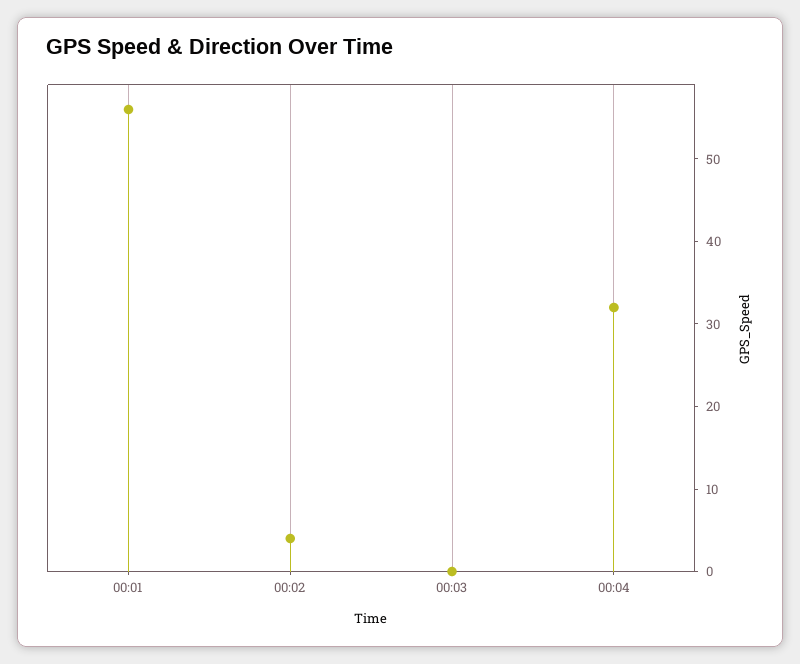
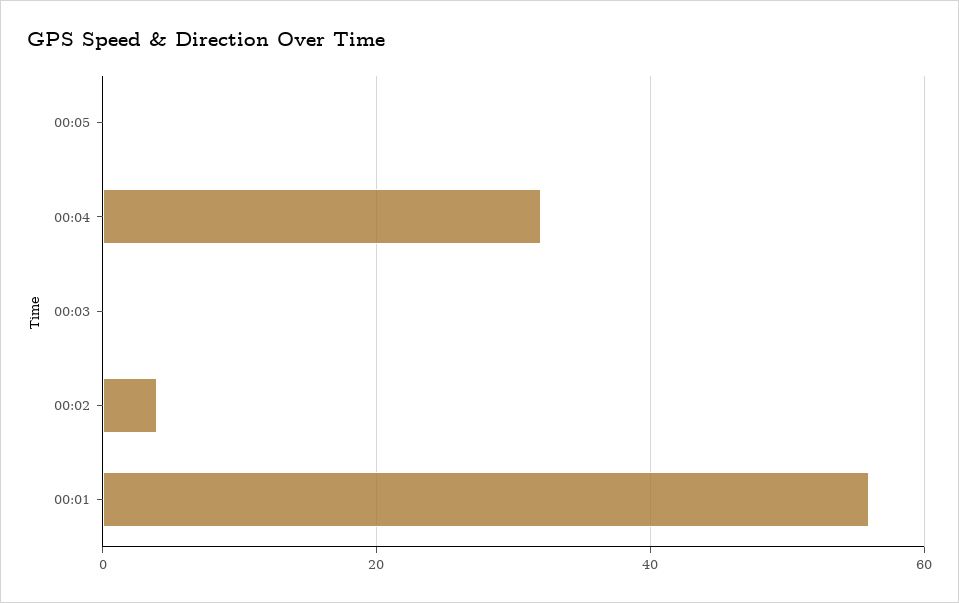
00:05: none -> 0

